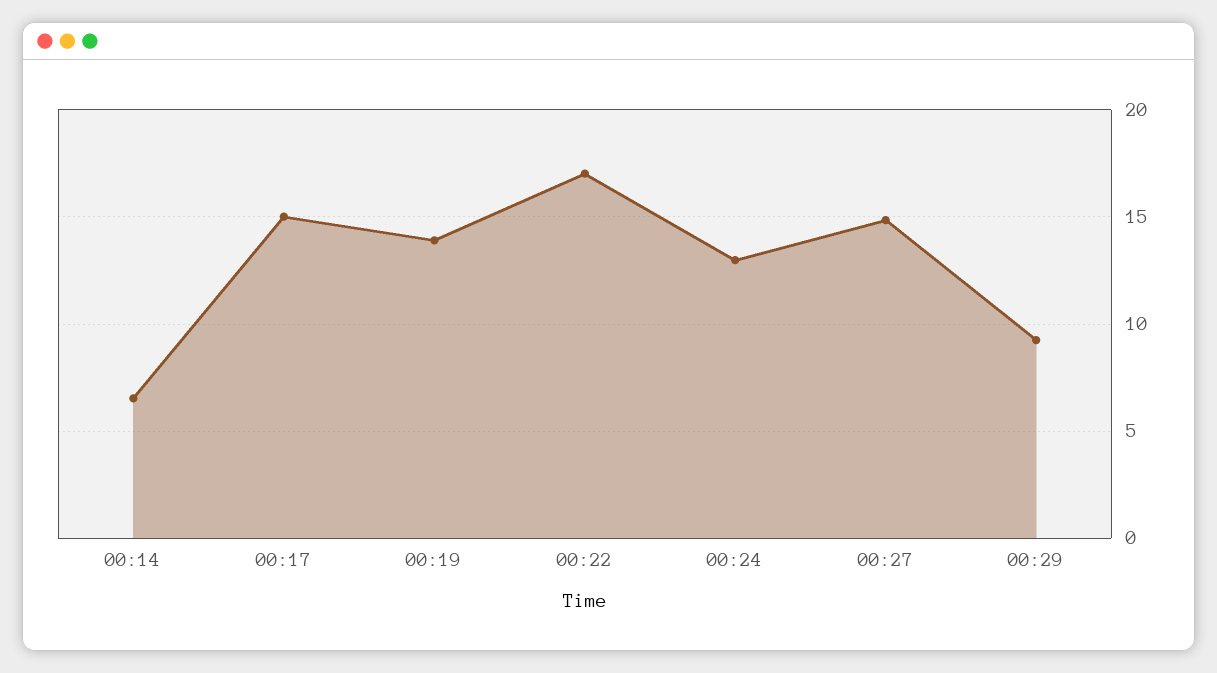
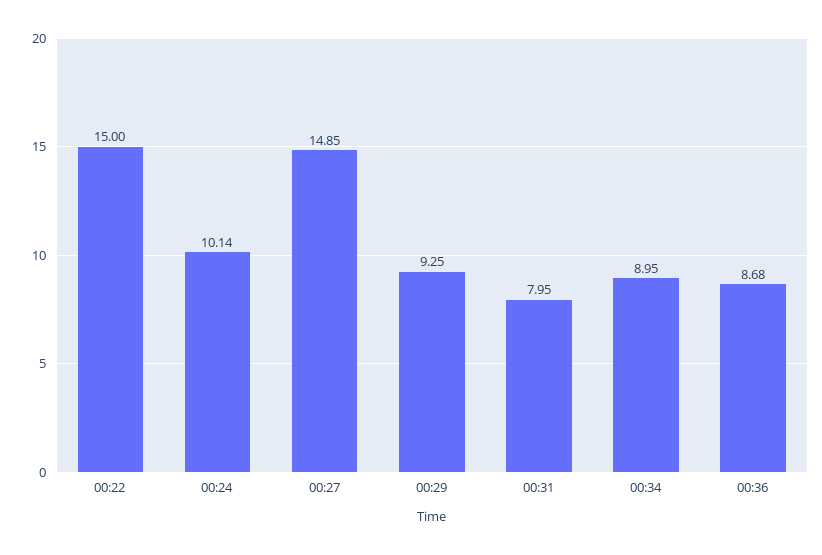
00:14: 6.5 -> none
00:17: 15 -> none
00:19: 14 -> none
00:22: 17 -> 15
00:24: 13 -> 10.14
00:31: none -> 7.95
00:34: none -> 8.95
00:36: none -> 8.68

